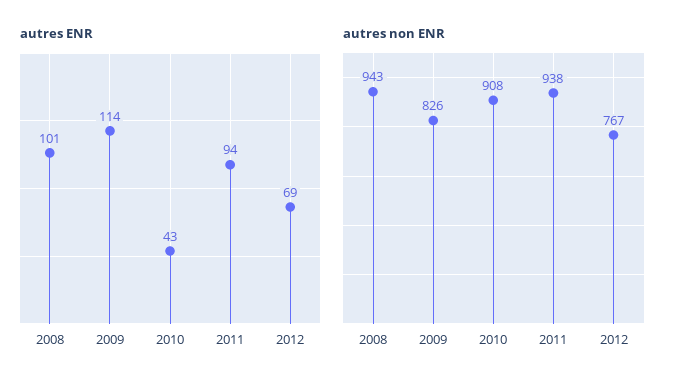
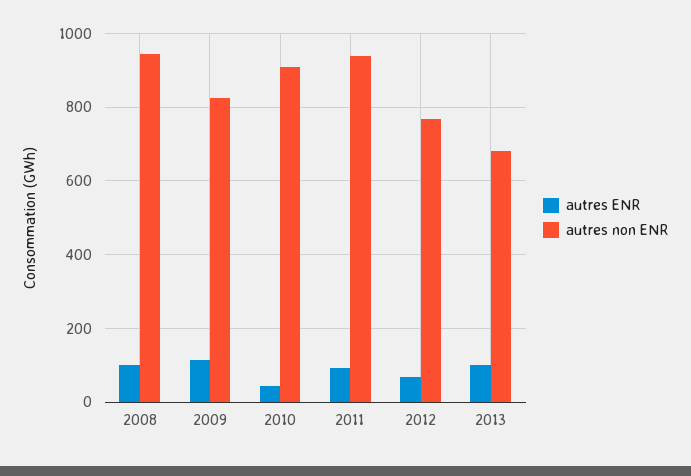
autres ENR, 2013: none -> 100
autres non ENR, 2013: none -> 680

